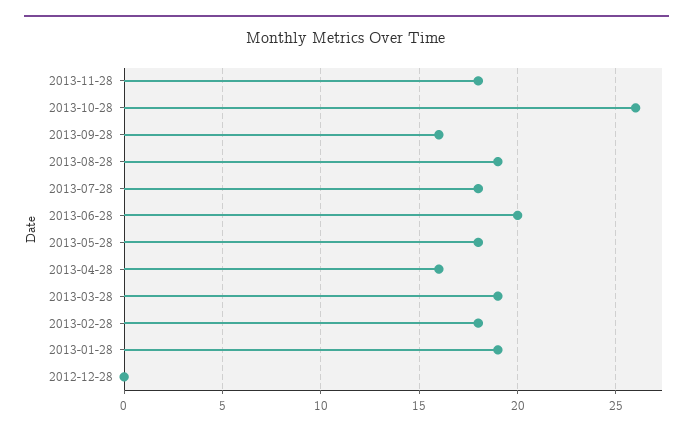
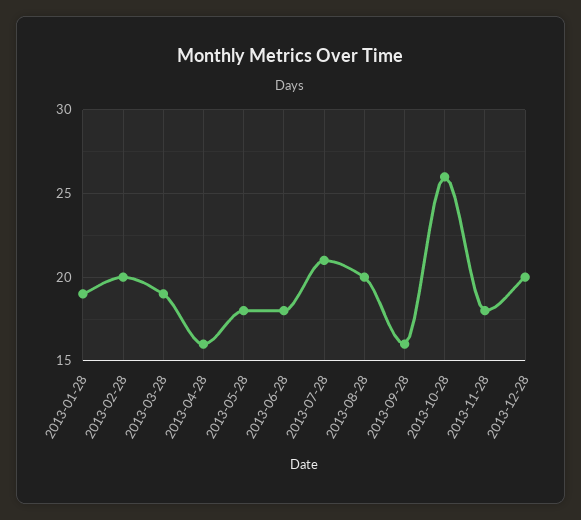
2013-08-28: 19 -> 20
2013-07-28: 18 -> 21
2013-06-28: 20 -> 18
2013-02-28: 18 -> 20
2012-12-28: 0 -> none
2013-12-28: none -> 20

